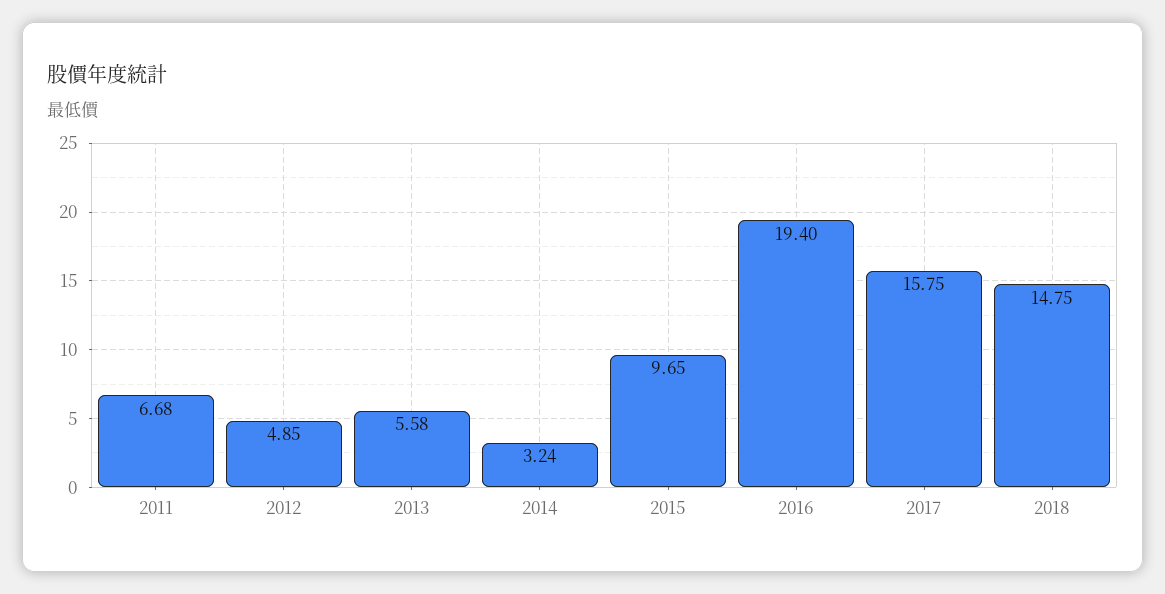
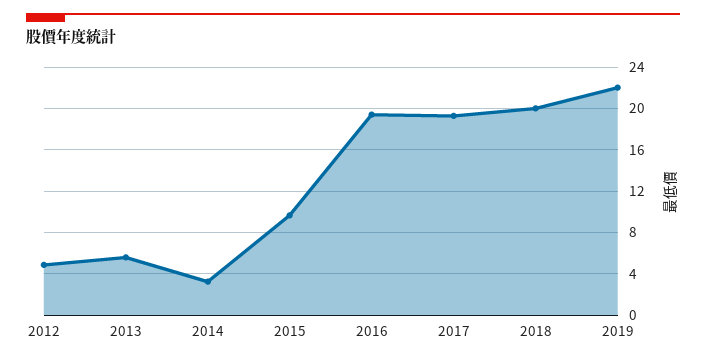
2011: 6.68 -> none
2017: 15.75 -> 19
2018: 14.75 -> 20
2019: none -> 22

